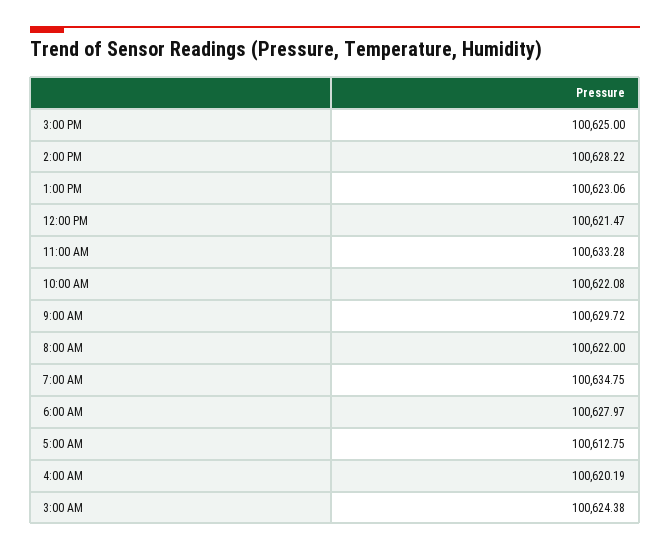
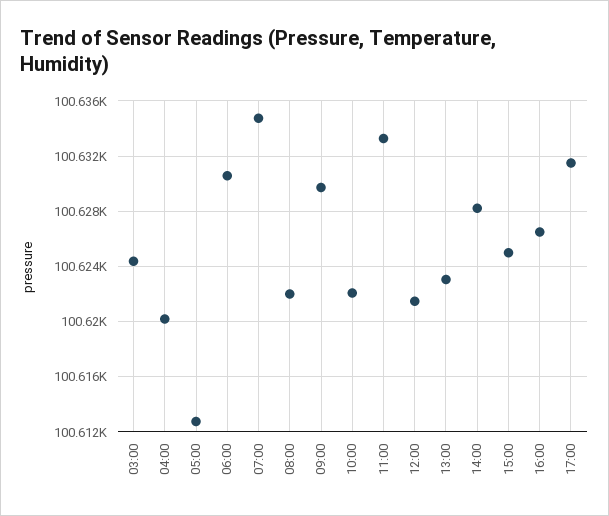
6:00 AM: 100627.97 -> 100630.5
16:00: none -> 100626.5
17:00: none -> 100631.5

